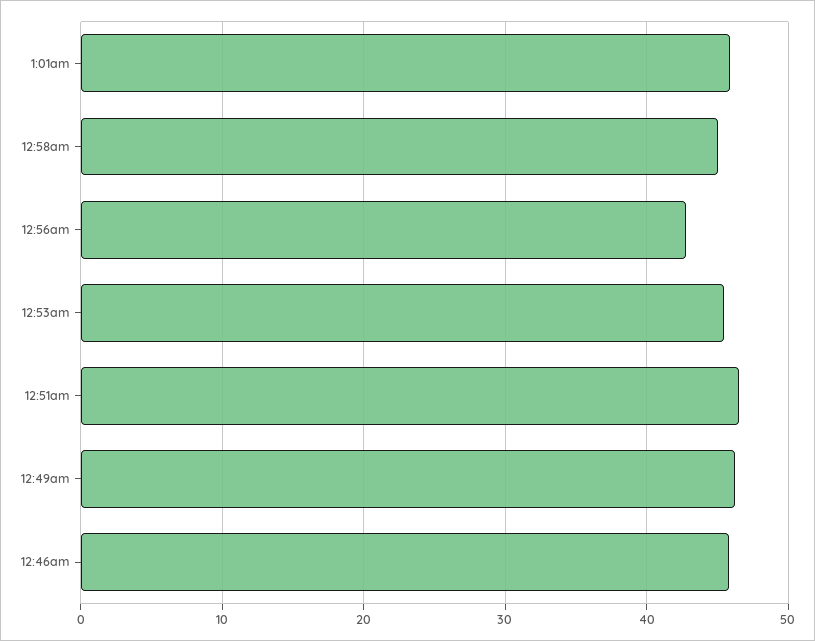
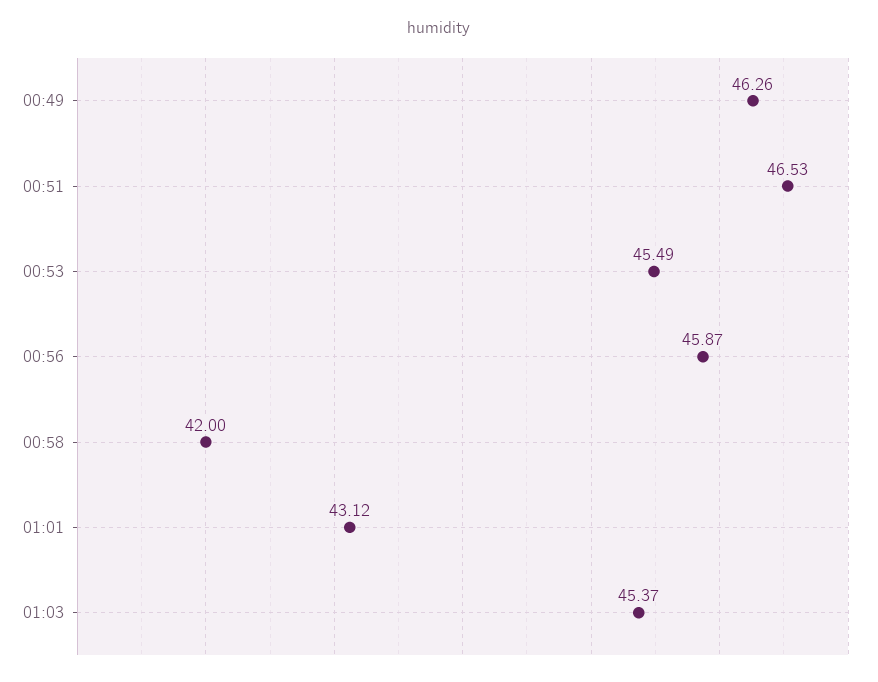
1:01am: 46 -> 43.12
12:58am: 45 -> 42
12:56am: 43 -> 45.87
12:46am: 46 -> none
01:03: none -> 45.37

